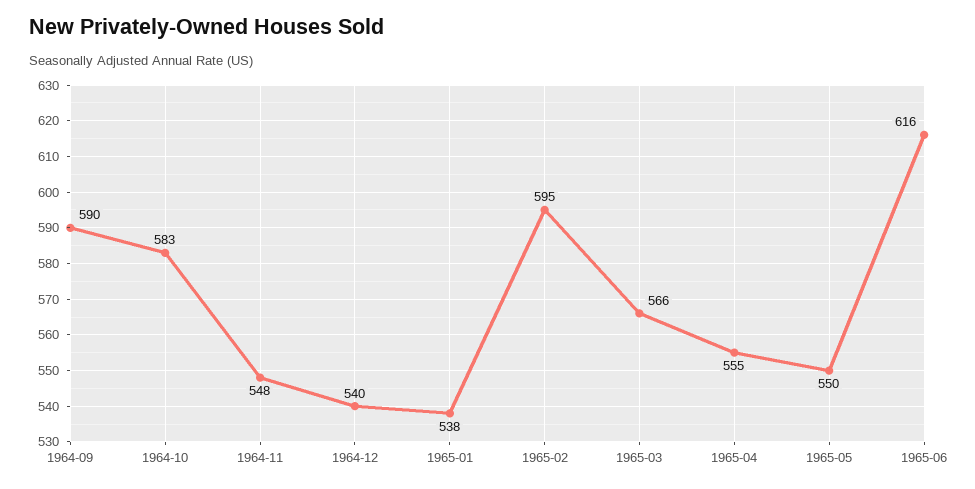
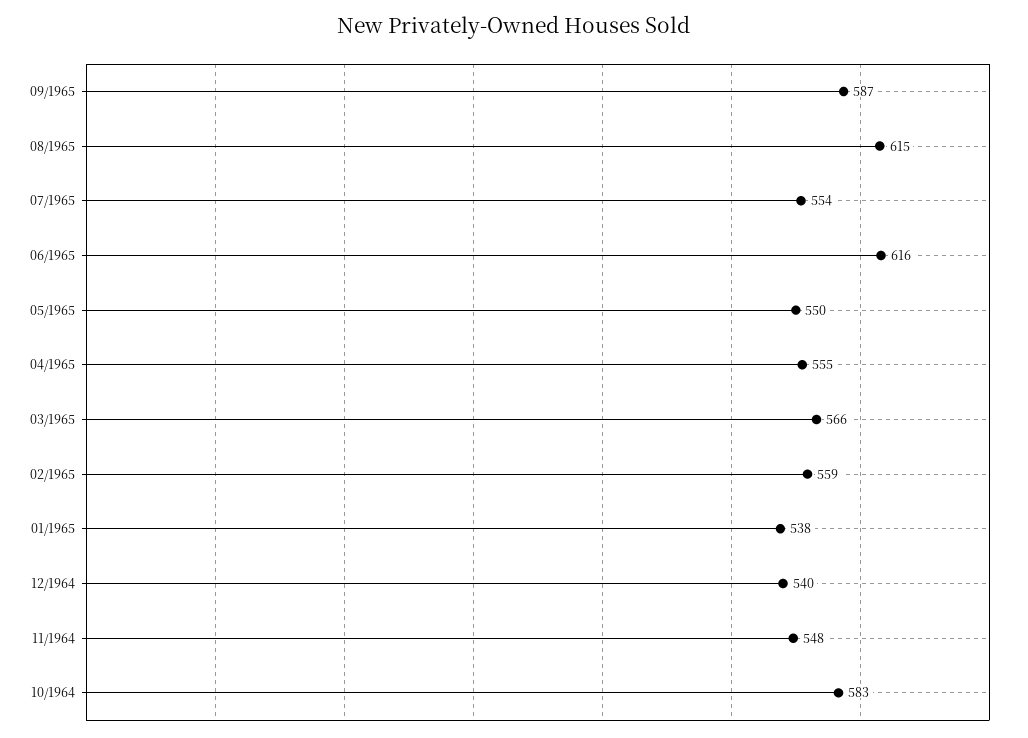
1964-09: 590 -> none
1965-02: 595 -> 559
09/1965: none -> 587
08/1965: none -> 615
07/1965: none -> 554

